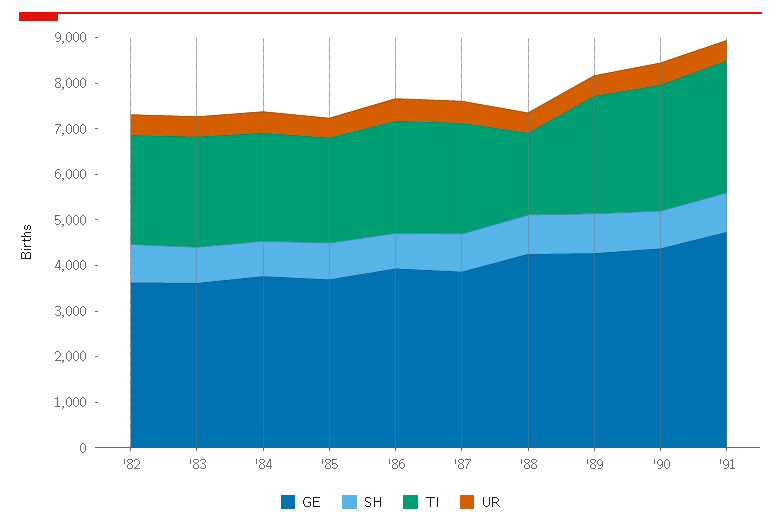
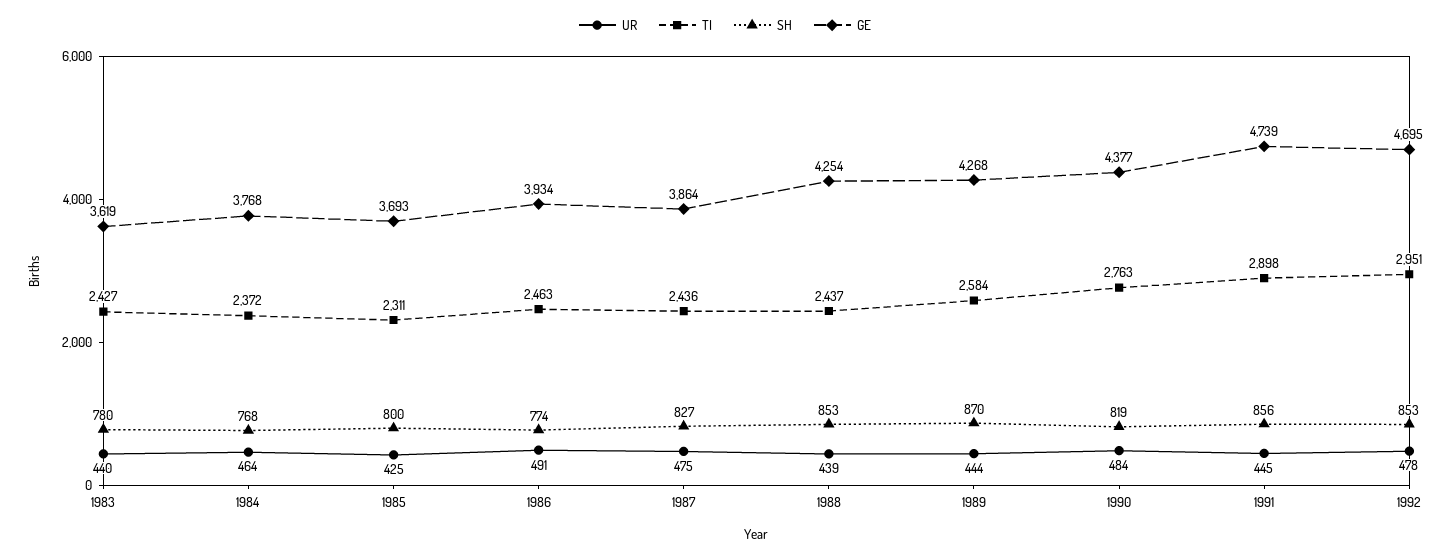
GE, '82: 3600 -> none
SH, '82: 800 -> none
TI, '82: 2400 -> none
UR, '82: 400 -> none
TI, '88: 1800 -> 2437
UR, 1992: none -> 478
TI, 1992: none -> 2951
SH, 1992: none -> 853
GE, 1992: none -> 4695

